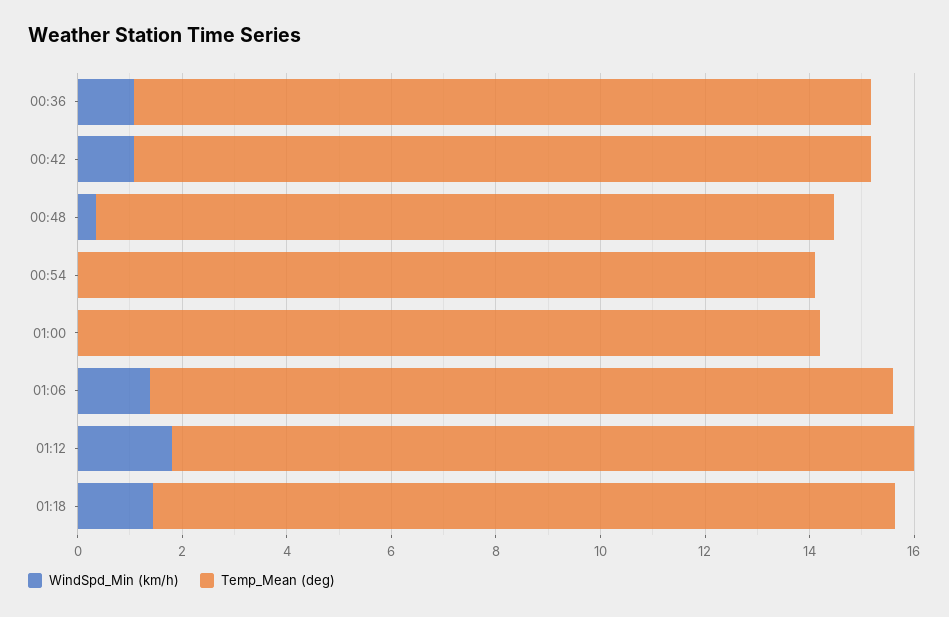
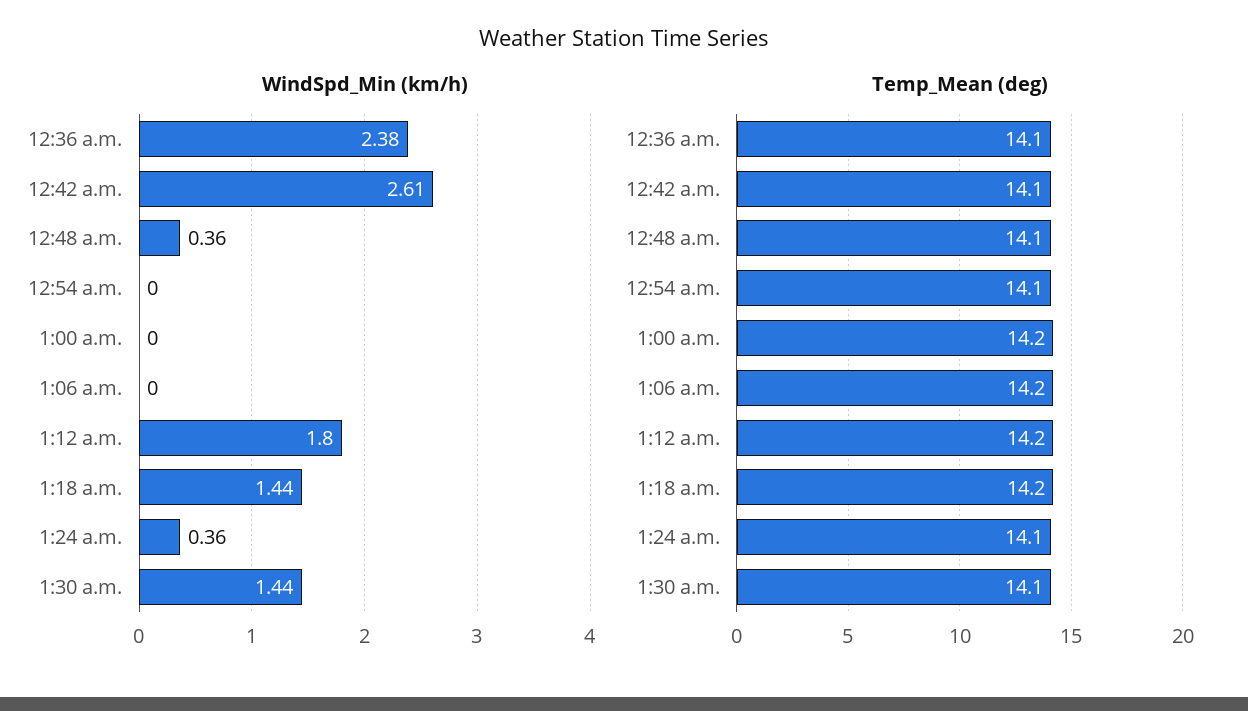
WindSpd_Min (km/h), 00:36: 1 -> 2.38
WindSpd_Min (km/h), 00:42: 1 -> 2.61
WindSpd_Min (km/h), 01:06: 1.5 -> 0
WindSpd_Min (km/h), 1:24 a.m.: none -> 0.36
WindSpd_Min (km/h), 1:30 a.m.: none -> 1.44
Temp_Mean (deg), 1:24 a.m.: none -> 14.1
Temp_Mean (deg), 1:30 a.m.: none -> 14.1

